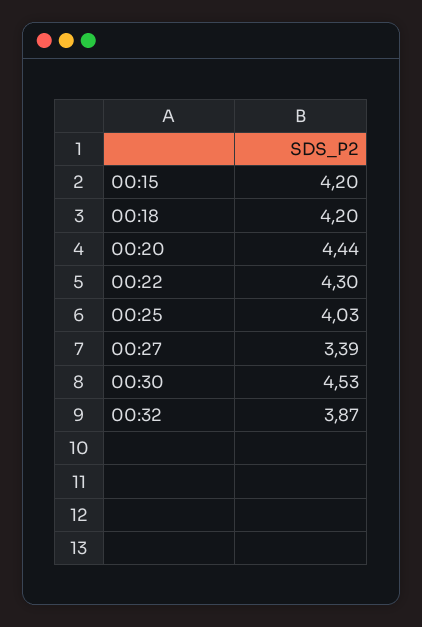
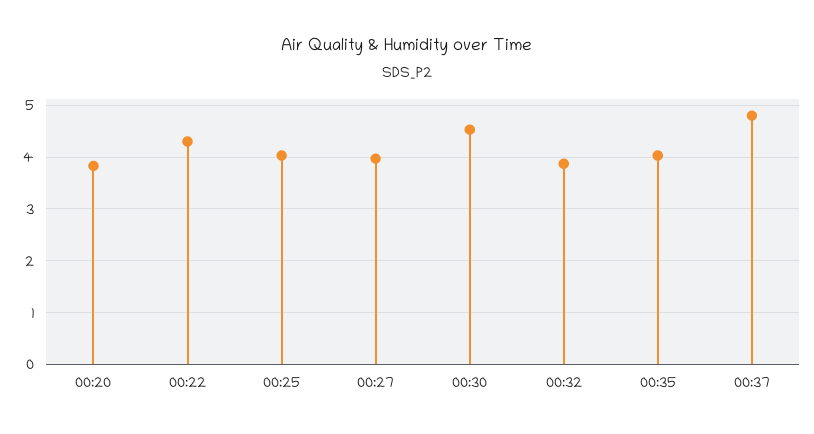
00:15: 4.2 -> none
00:18: 4.2 -> none
00:20: 4.44 -> 3.8
00:27: 3.39 -> 4
00:35: none -> 4
00:37: none -> 4.8

